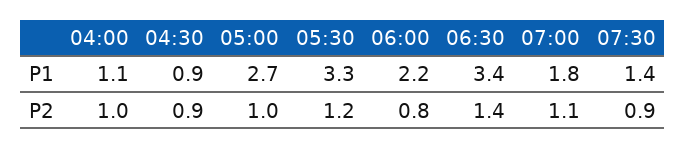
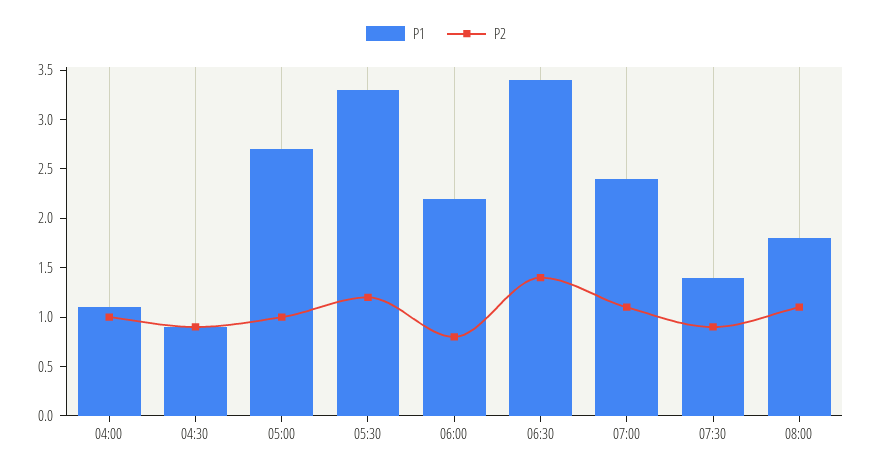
P1, 07:00: 1.8 -> 2.4
P1, 08:00: none -> 1.8
P2, 08:00: none -> 1.1

